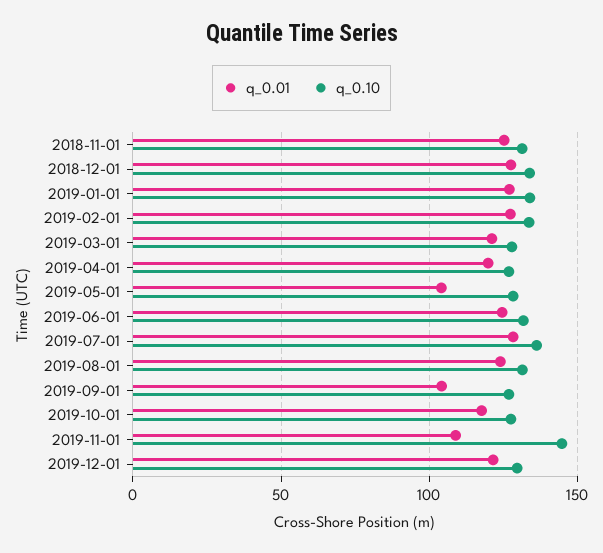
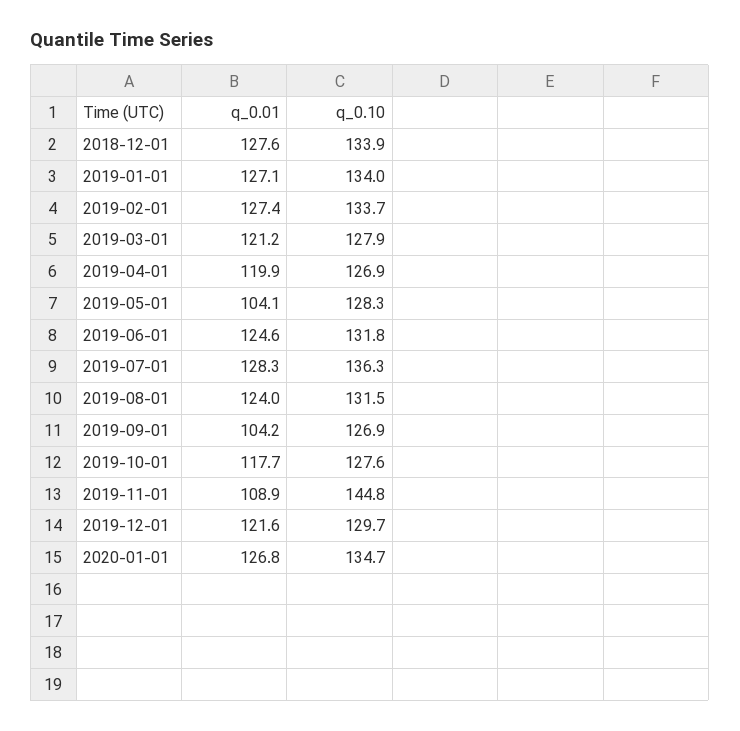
q_0.01, 2018-11-01: 125 -> none
q_0.10, 2018-11-01: 130 -> none
q_0.01, 2020-01-01: none -> 126.8
q_0.10, 2020-01-01: none -> 134.7

